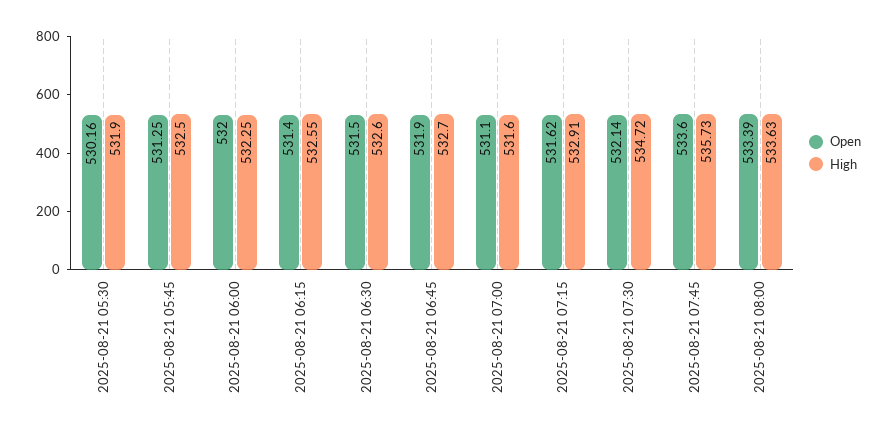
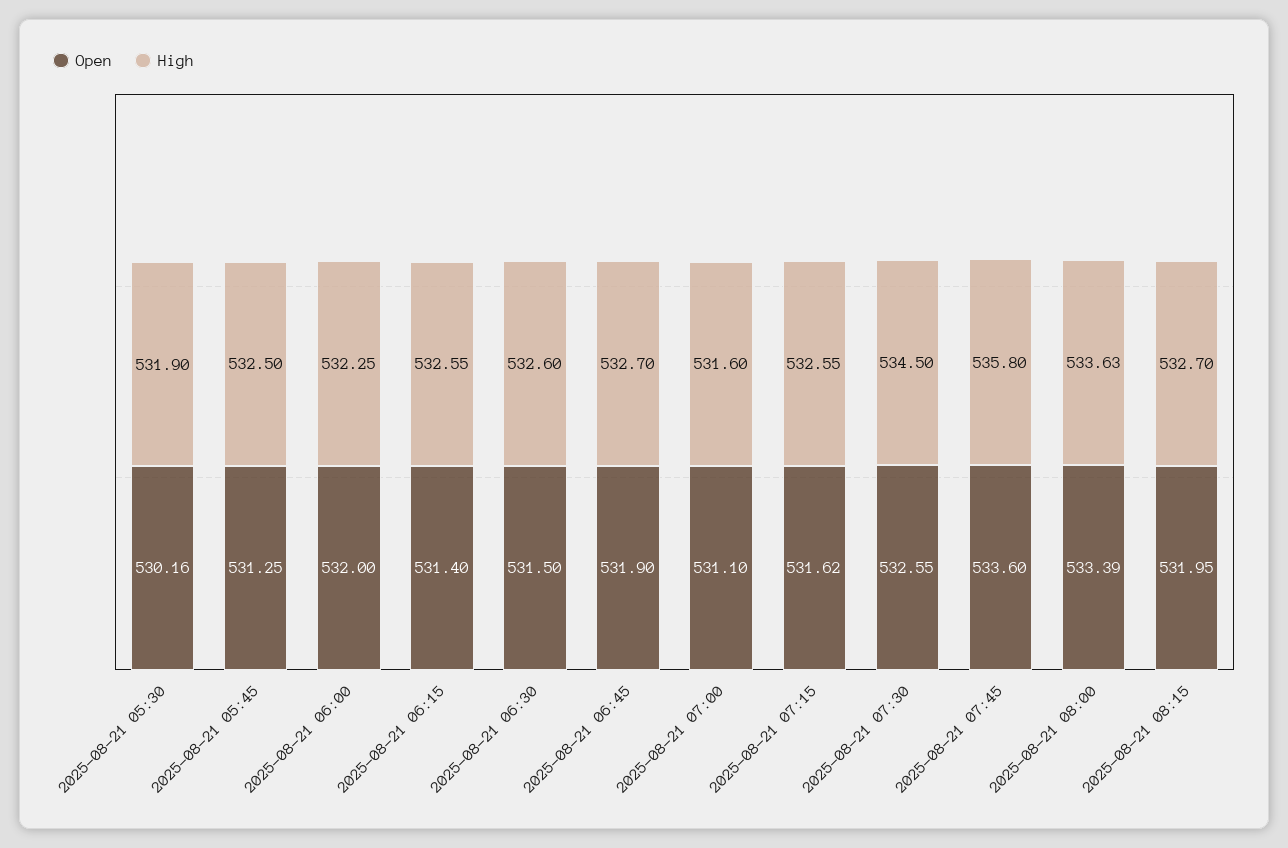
High, 2025-08-21 07:15: 532.91 -> 532.55
Open, 2025-08-21 07:30: 532.14 -> 532.55
High, 2025-08-21 07:30: 534.72 -> 534.5
High, 2025-08-21 07:45: 535.73 -> 535.8
Open, 2025-08-21 08:15: none -> 531.95
High, 2025-08-21 08:15: none -> 532.7

